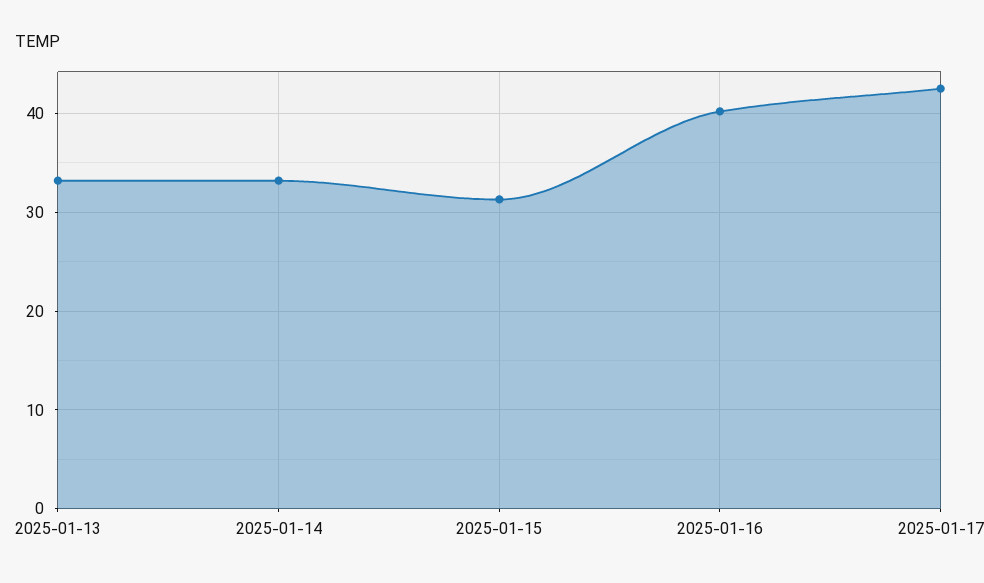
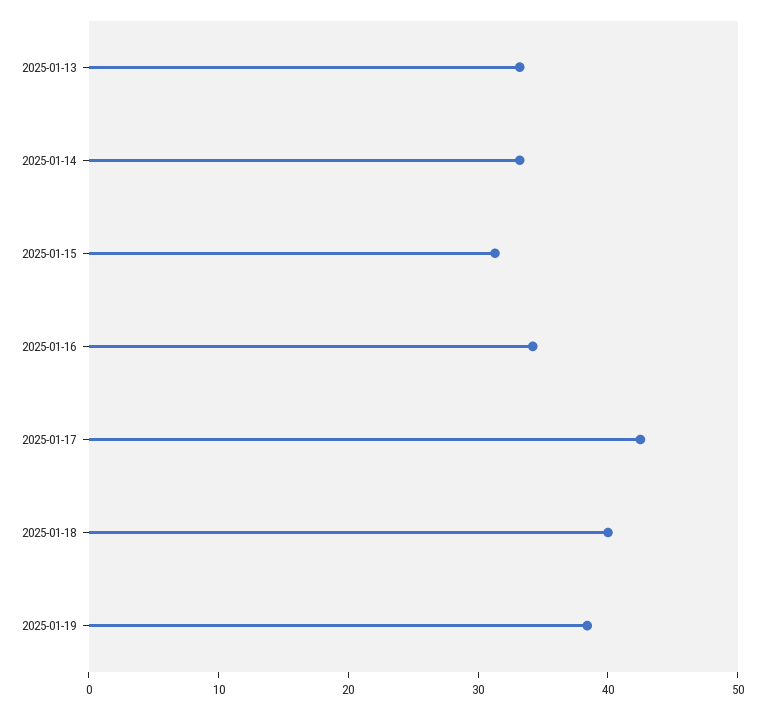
2025-01-16: 40 -> 34
2025-01-18: none -> 40
2025-01-19: none -> 38

